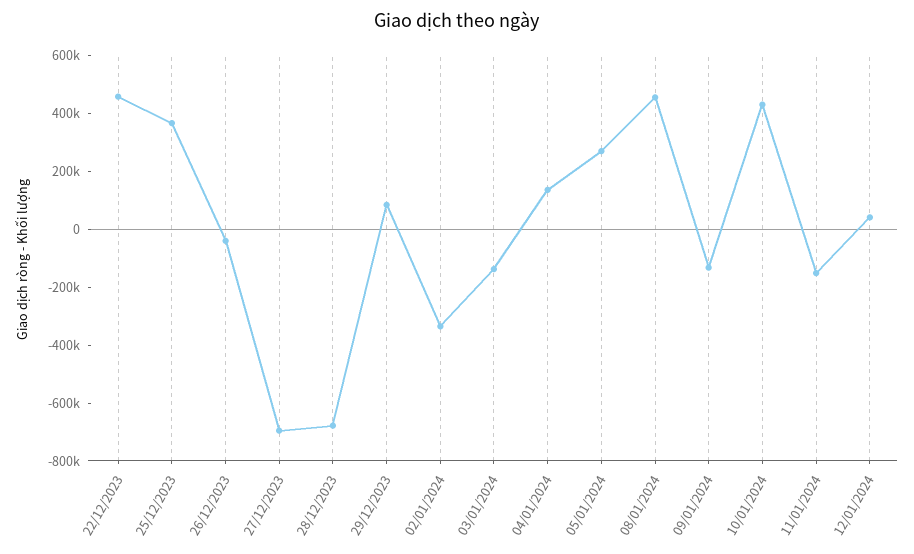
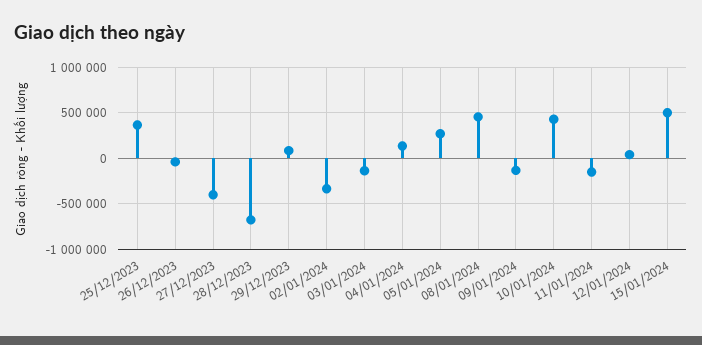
22/12/2023: 450000 -> none
27/12/2023: -700000 -> -400000
15/01/2024: none -> 500000

